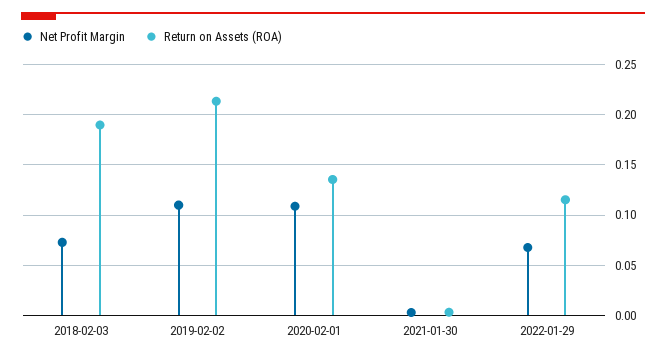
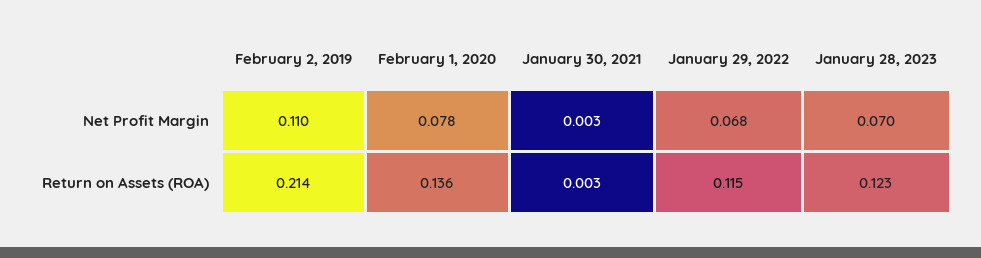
Net Profit Margin, 2018-02-03: 0.07 -> none
Return on Assets (ROA), 2018-02-03: 0.19 -> none
Net Profit Margin, 2020-02-01: 0.11 -> 0.078
Net Profit Margin, January 28, 2023: none -> 0.07
Return on Assets (ROA), January 28, 2023: none -> 0.123

